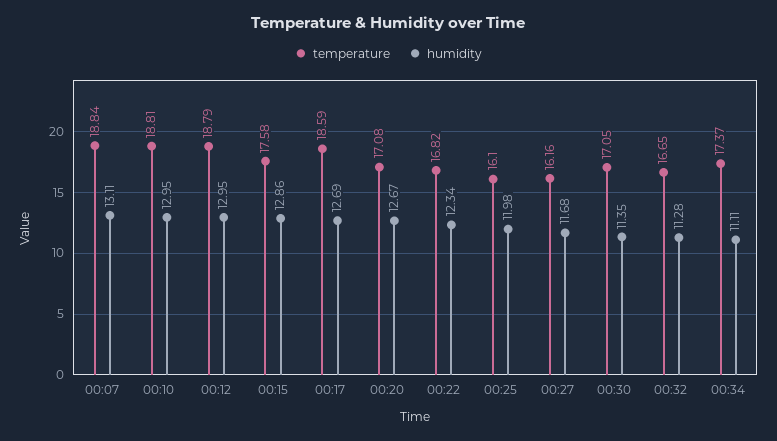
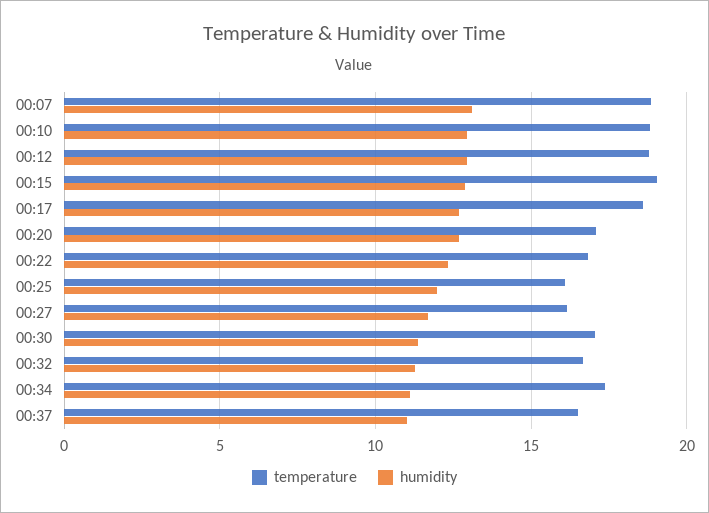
temperature, 00:15: 17.58 -> 19
temperature, 00:37: none -> 16.5
humidity, 00:37: none -> 11

